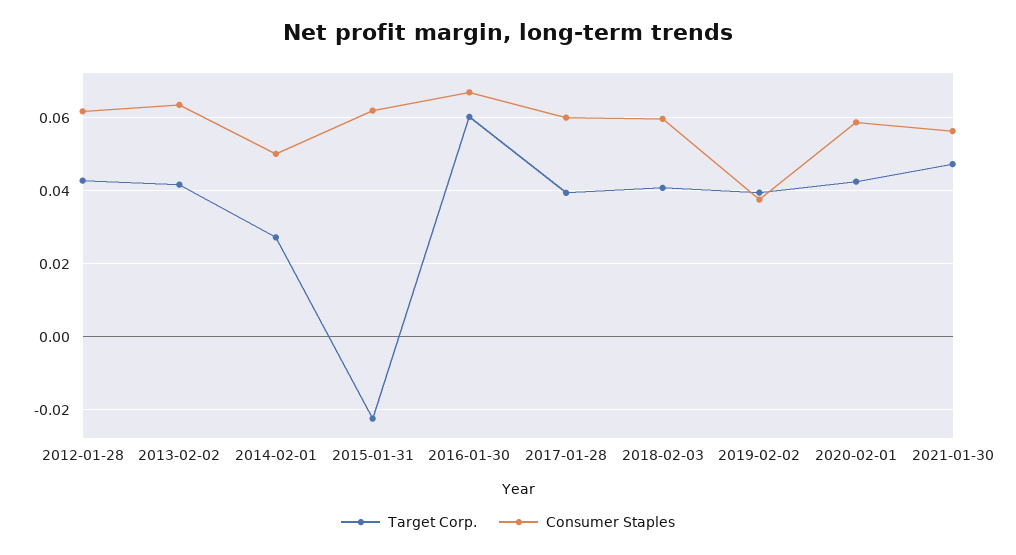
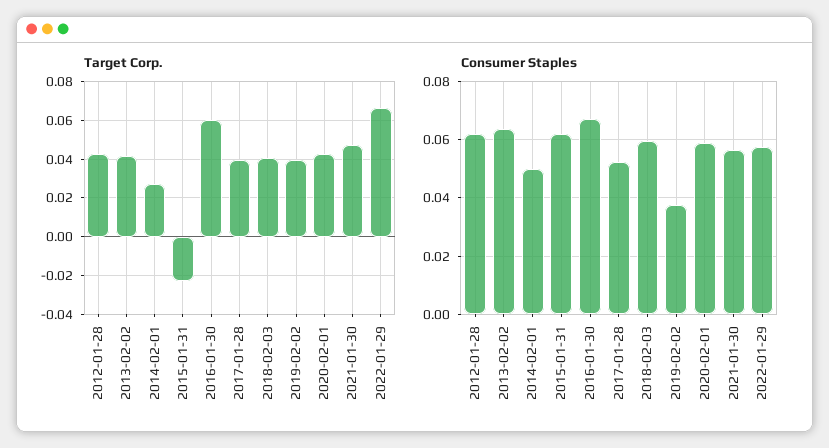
Consumer Staples, 2017-01-28: 0.06 -> 0.0525
Target Corp., 2022-01-29: none -> 0.065
Consumer Staples, 2022-01-29: none -> 0.0575

